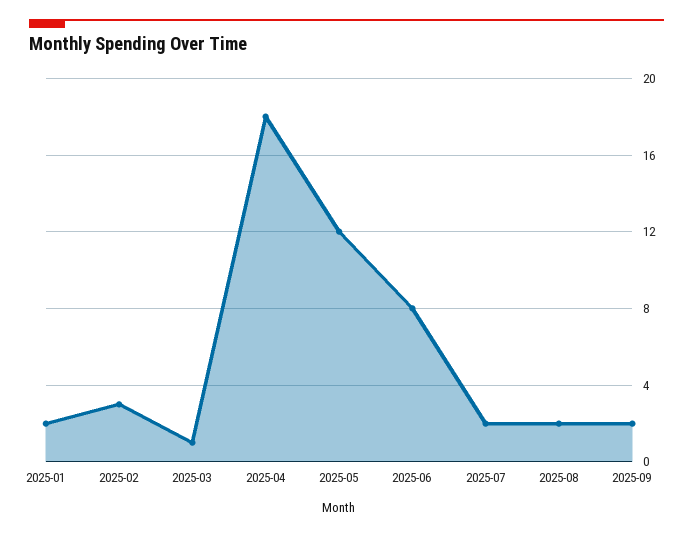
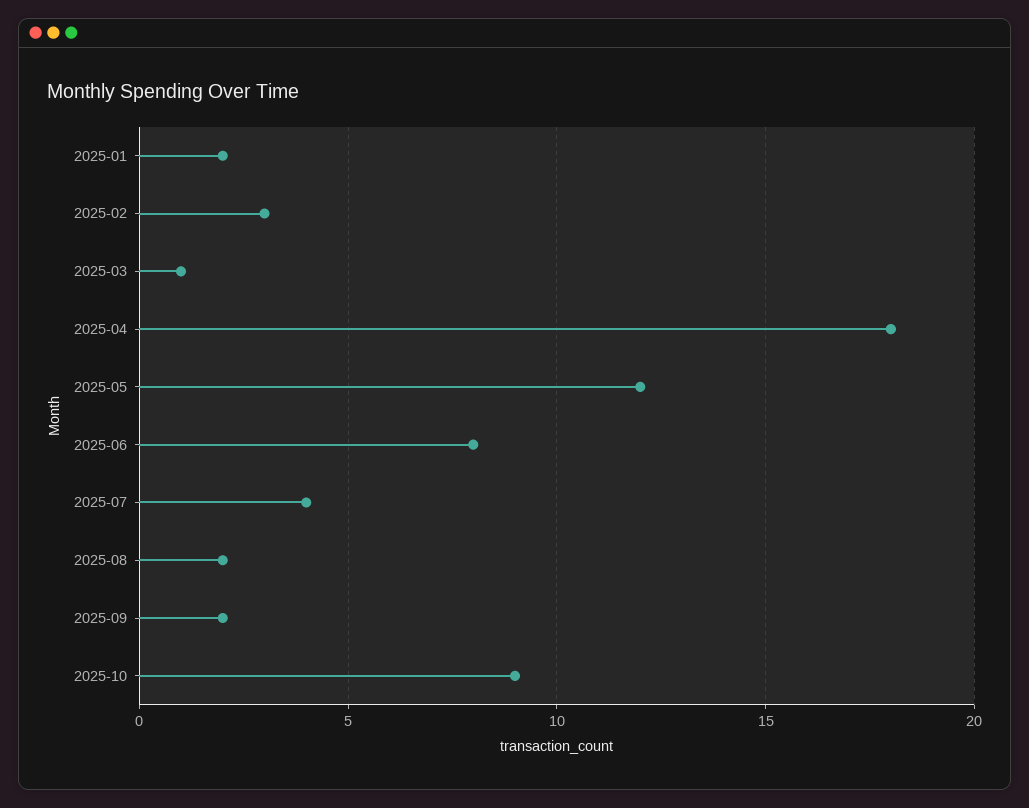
2025-07: 2 -> 4
2025-10: none -> 9

